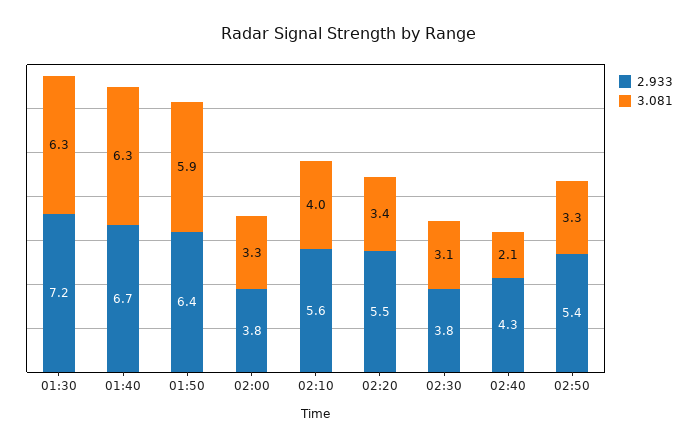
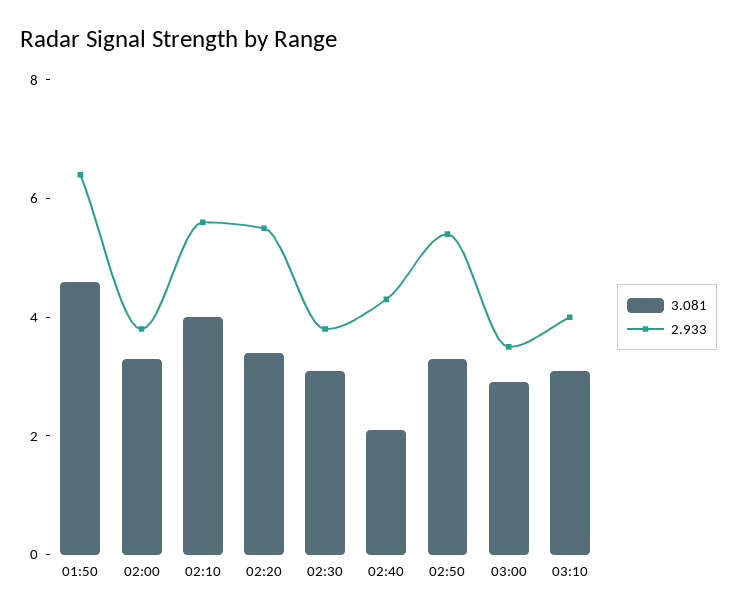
2.933, 01:30: 7.2 -> none
3.081, 01:30: 6.3 -> none
2.933, 01:40: 6.7 -> none
3.081, 01:40: 6.3 -> none
3.081, 01:50: 5.9 -> 4.5
3.081, 03:00: none -> 3
2.933, 03:00: none -> 3.5
3.081, 03:10: none -> 3
2.933, 03:10: none -> 4

